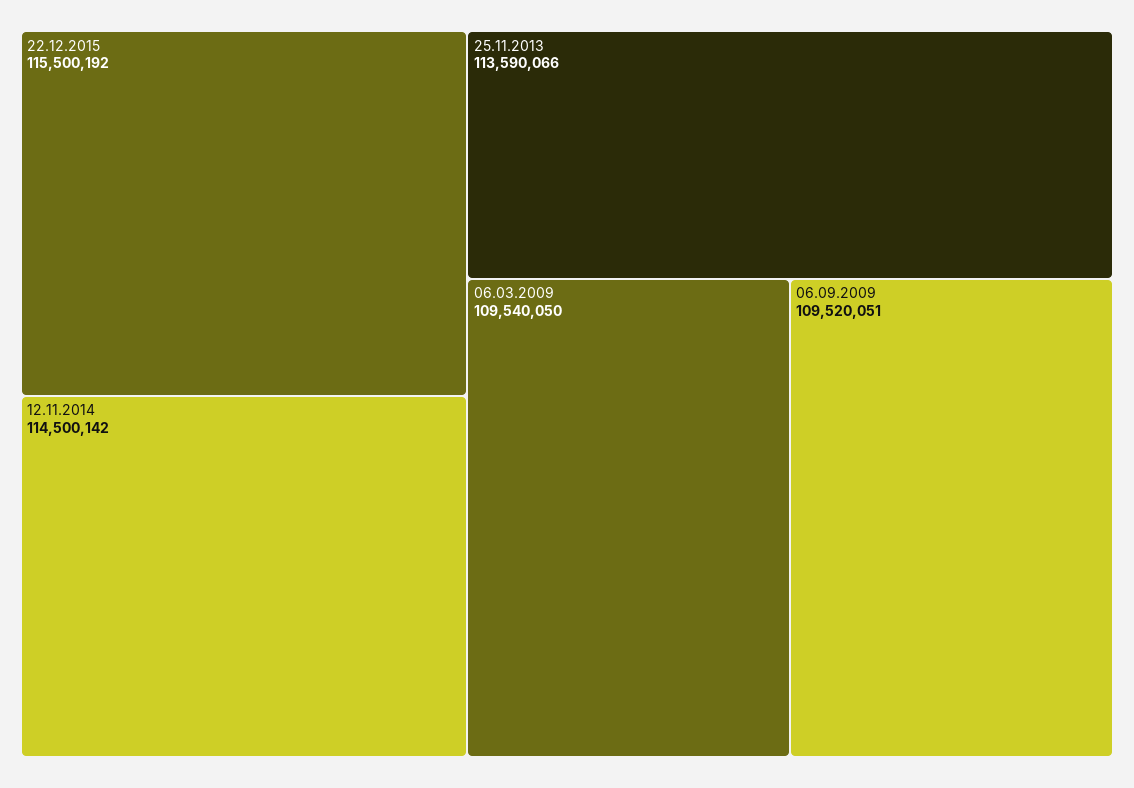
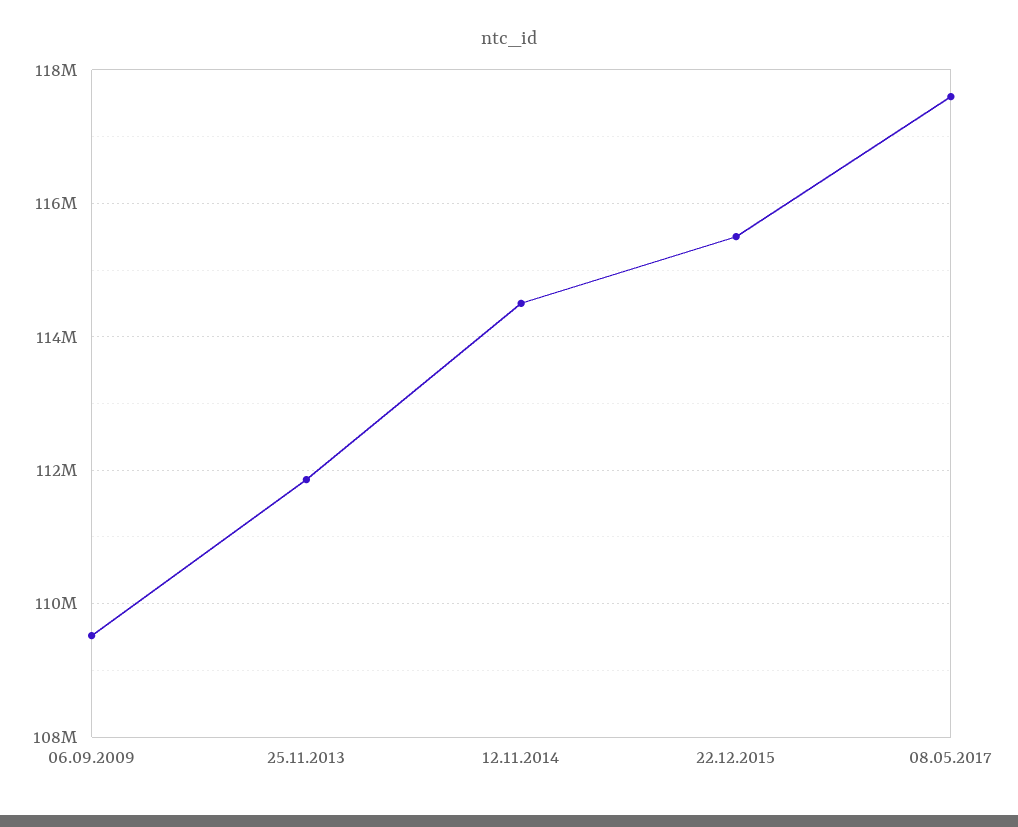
25.11.2013: 113590066 -> 111800000
06.03.2009: 109540050 -> none
08.05.2017: none -> 117600000

